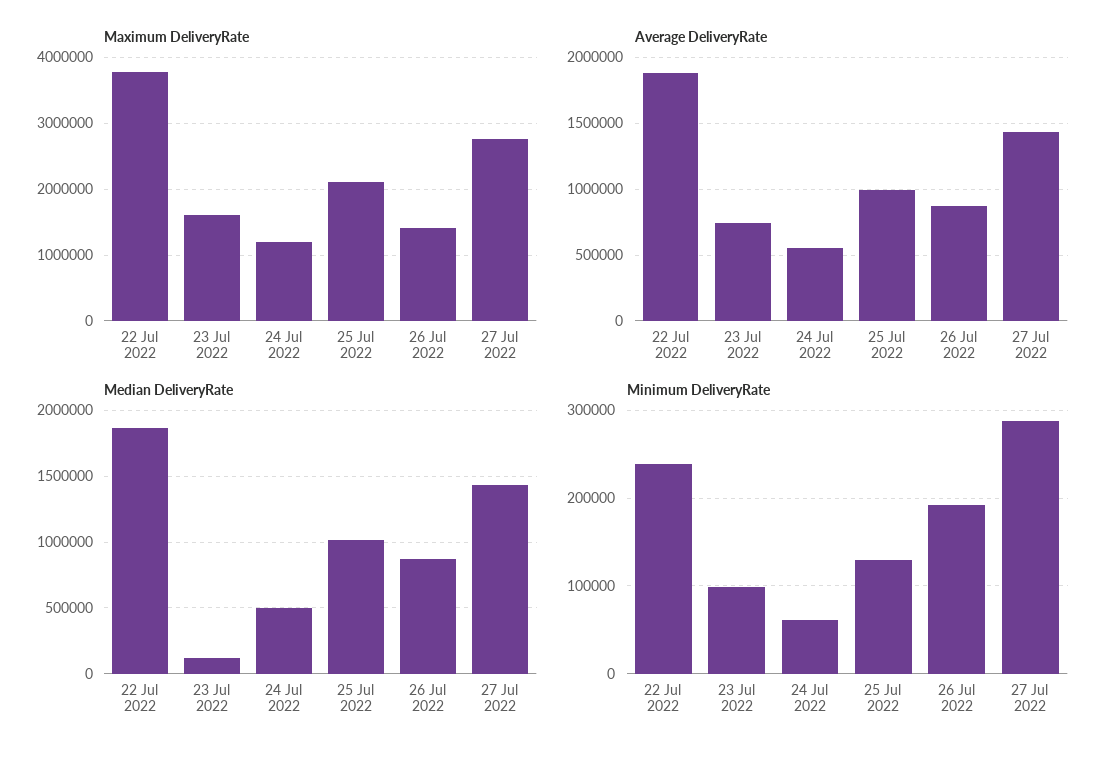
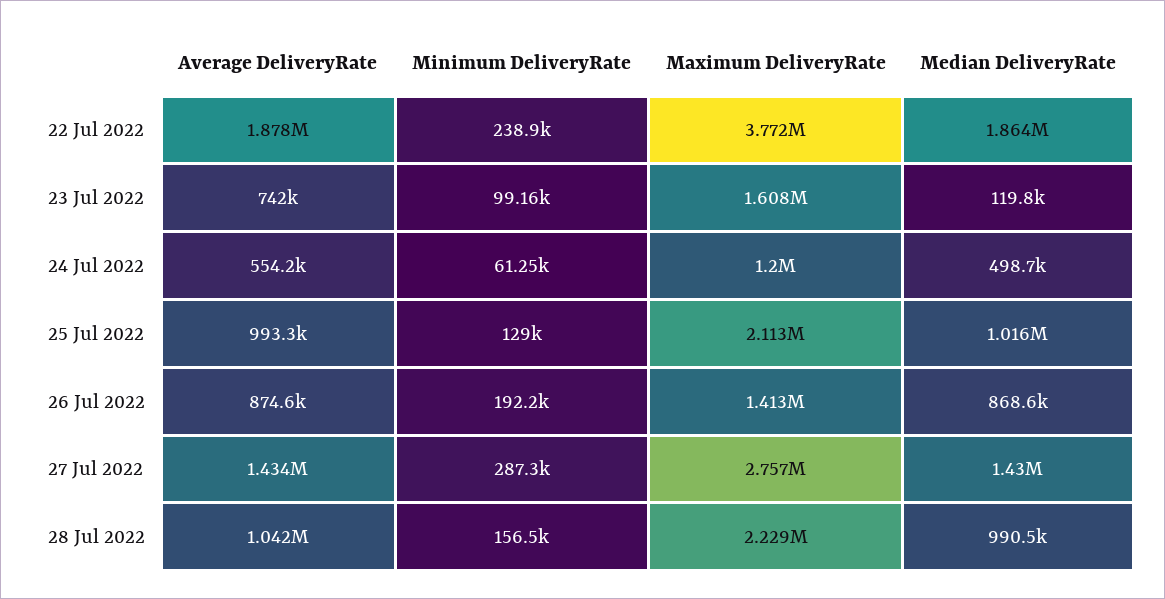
Average DeliveryRate, 28 Jul 2022: none -> 1042000
Minimum DeliveryRate, 28 Jul 2022: none -> 156500
Maximum DeliveryRate, 28 Jul 2022: none -> 2229000
Median DeliveryRate, 28 Jul 2022: none -> 990500

